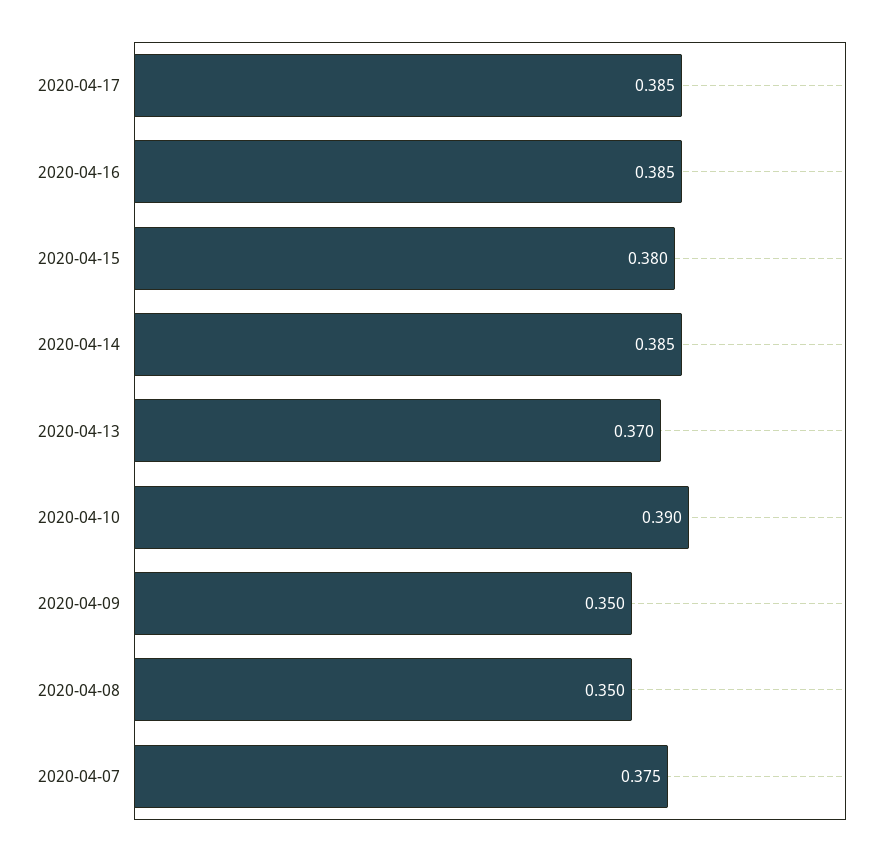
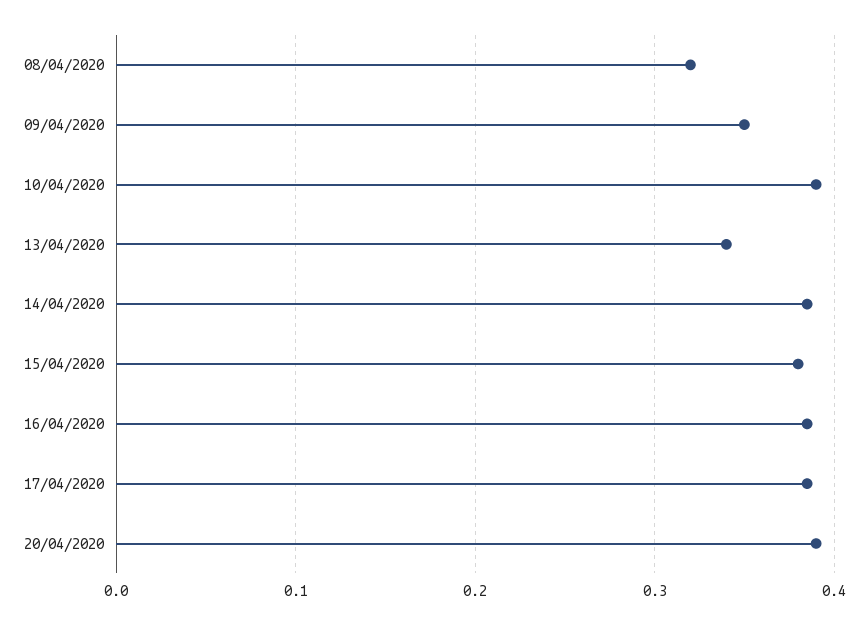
2020-04-13: 0.37 -> 0.34
2020-04-08: 0.35 -> 0.32
2020-04-07: 0.375 -> none
20/04/2020: none -> 0.39

